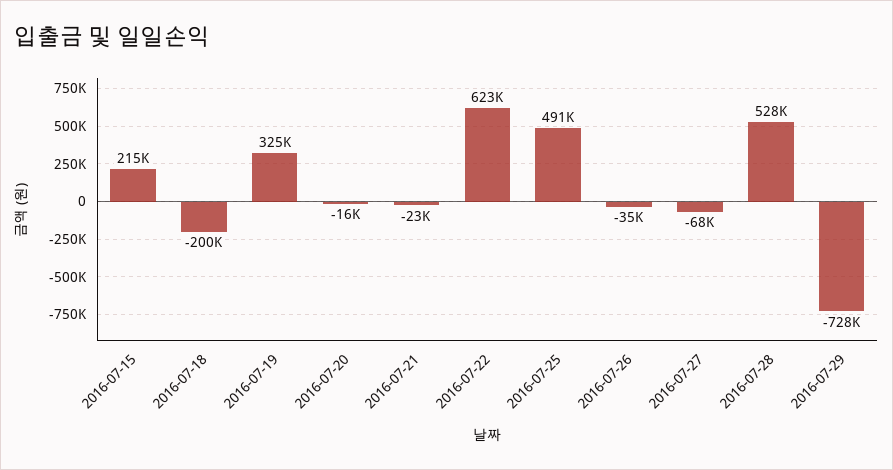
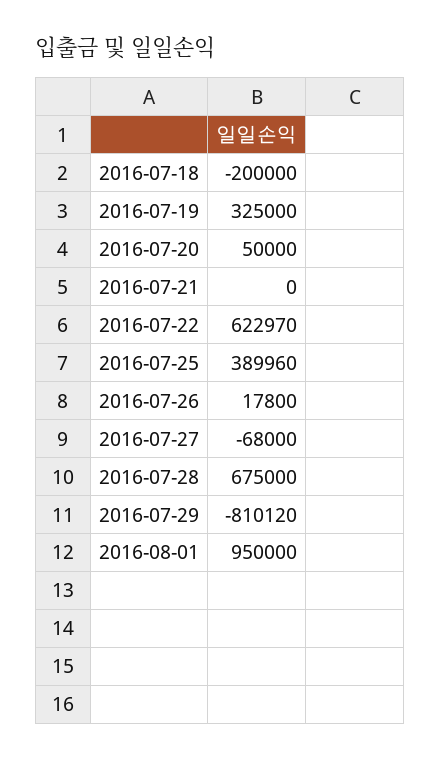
2016-07-15: 215000 -> none
2016-07-20: -16000 -> 50000
2016-07-21: -23000 -> 0
2016-07-25: 491000 -> 389960
2016-07-26: -35000 -> 17800
2016-07-28: 528000 -> 675000
2016-07-29: -728000 -> -810120
2016-08-01: none -> 950000

